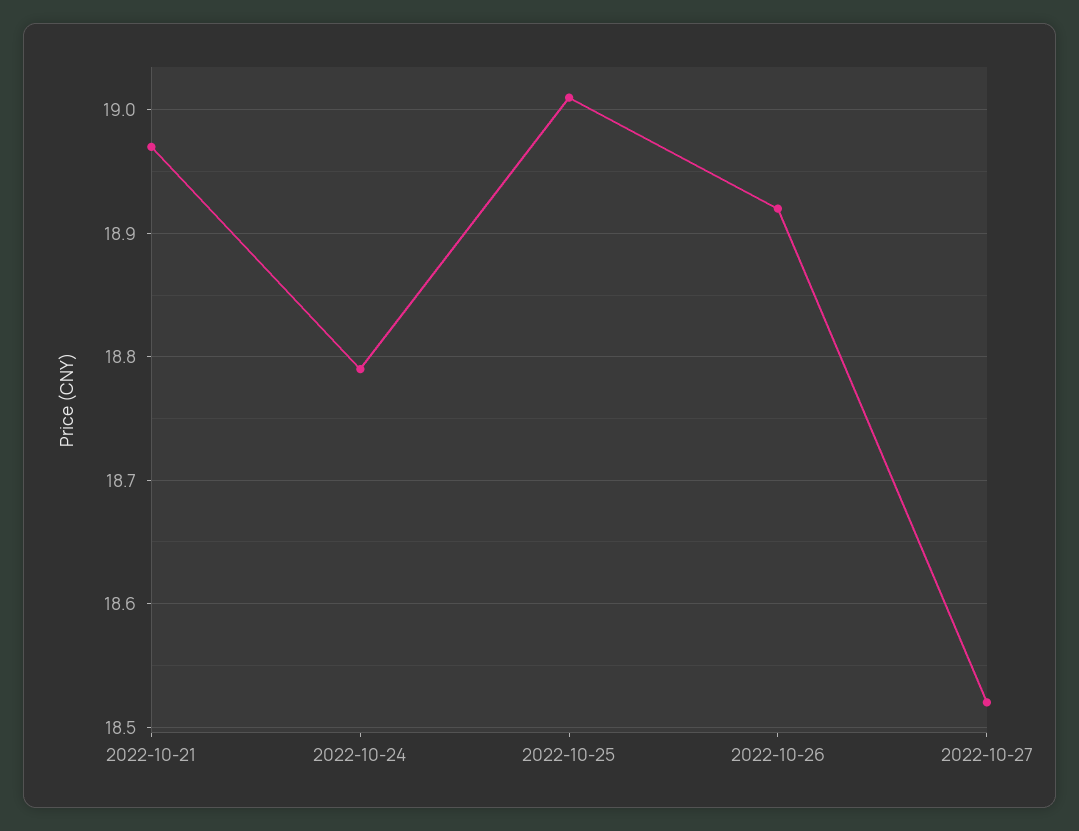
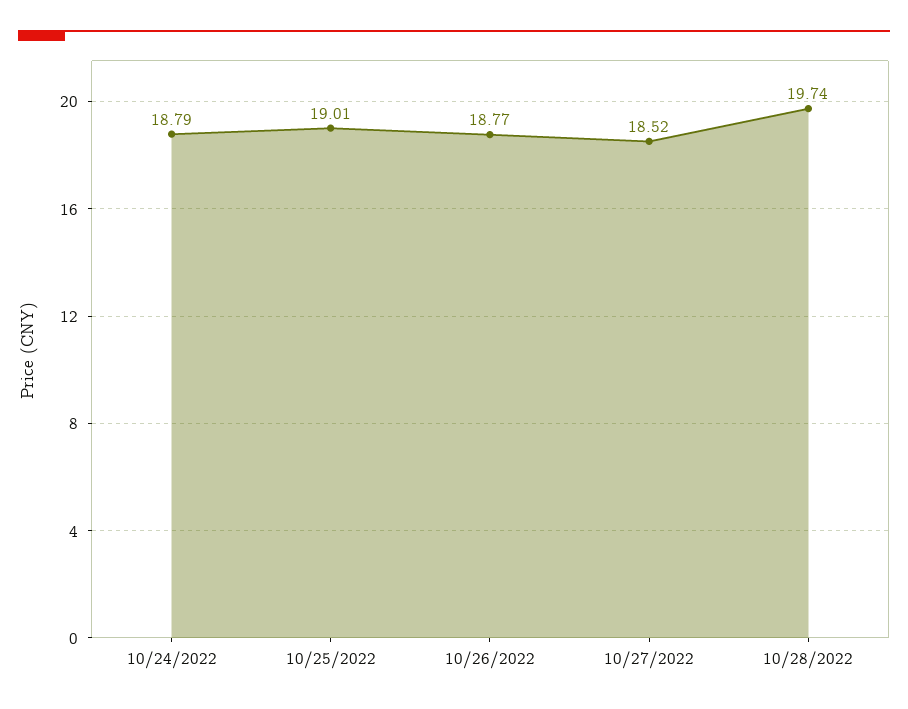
2022-10-21: 18.97 -> none
2022-10-26: 18.92 -> 18.77
10/28/2022: none -> 19.74

